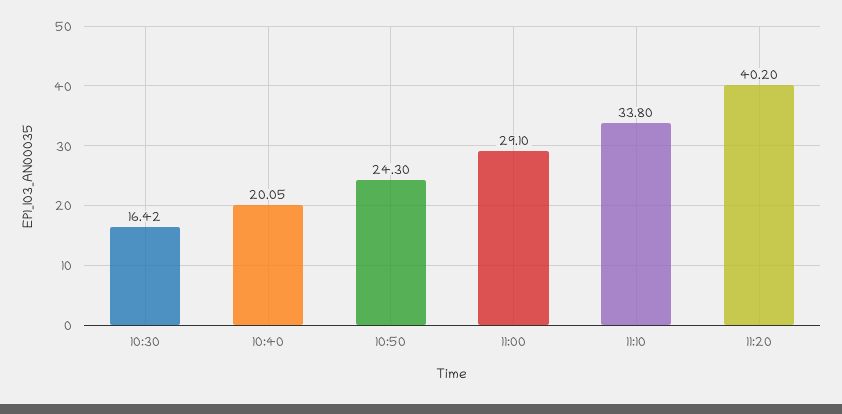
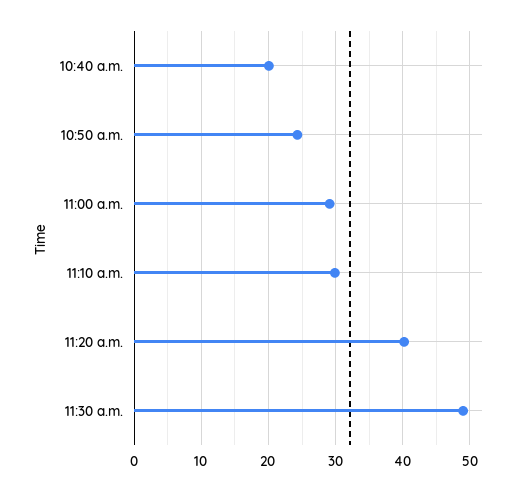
10:30: 16.42 -> none
11:10: 33.8 -> 30
11:30 a.m.: none -> 49

